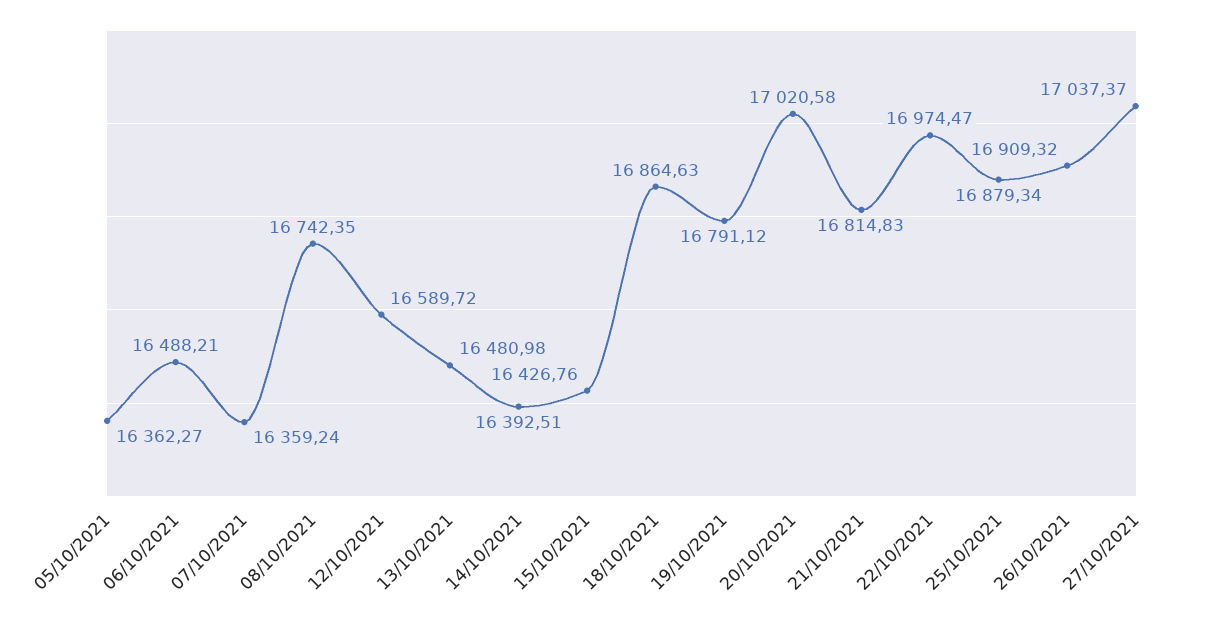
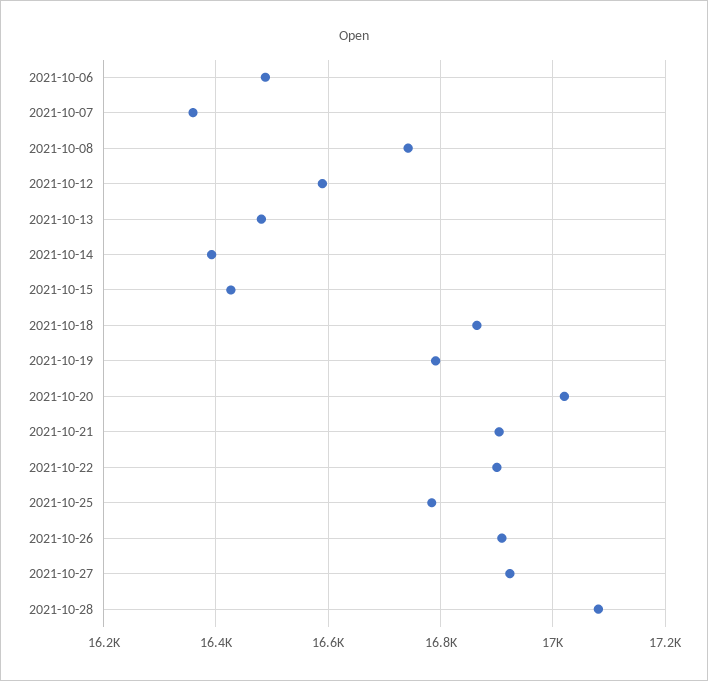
05/10/2021: 16362.27 -> none
21/10/2021: 16814.83 -> 16900
22/10/2021: 16974.47 -> 16900
25/10/2021: 16879.34 -> 16780
27/10/2021: 17037.37 -> 16920
2021-10-28: none -> 17080

